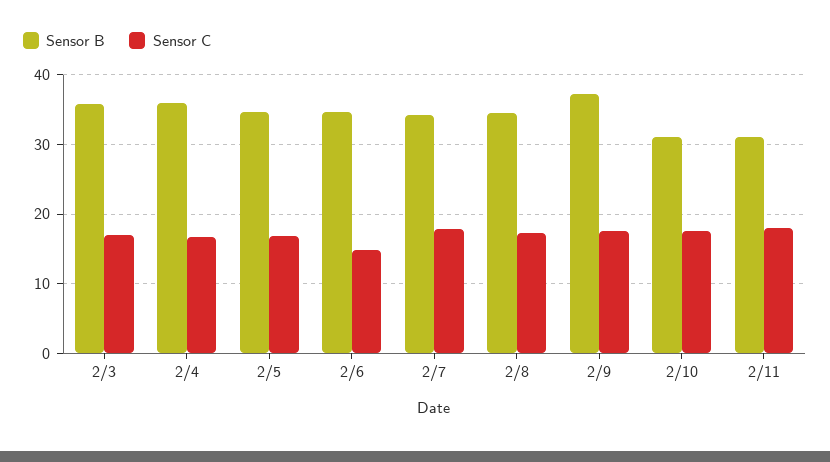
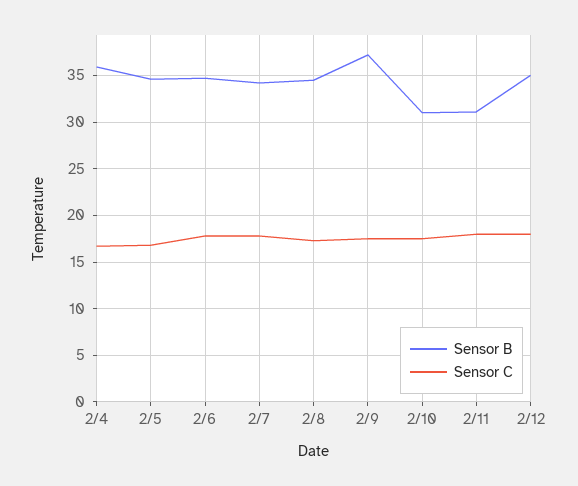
Sensor B, 2/3: 36 -> none
Sensor C, 2/3: 17 -> none
Sensor C, 2/6: 15 -> 18
Sensor B, 2/12: none -> 35
Sensor C, 2/12: none -> 18

